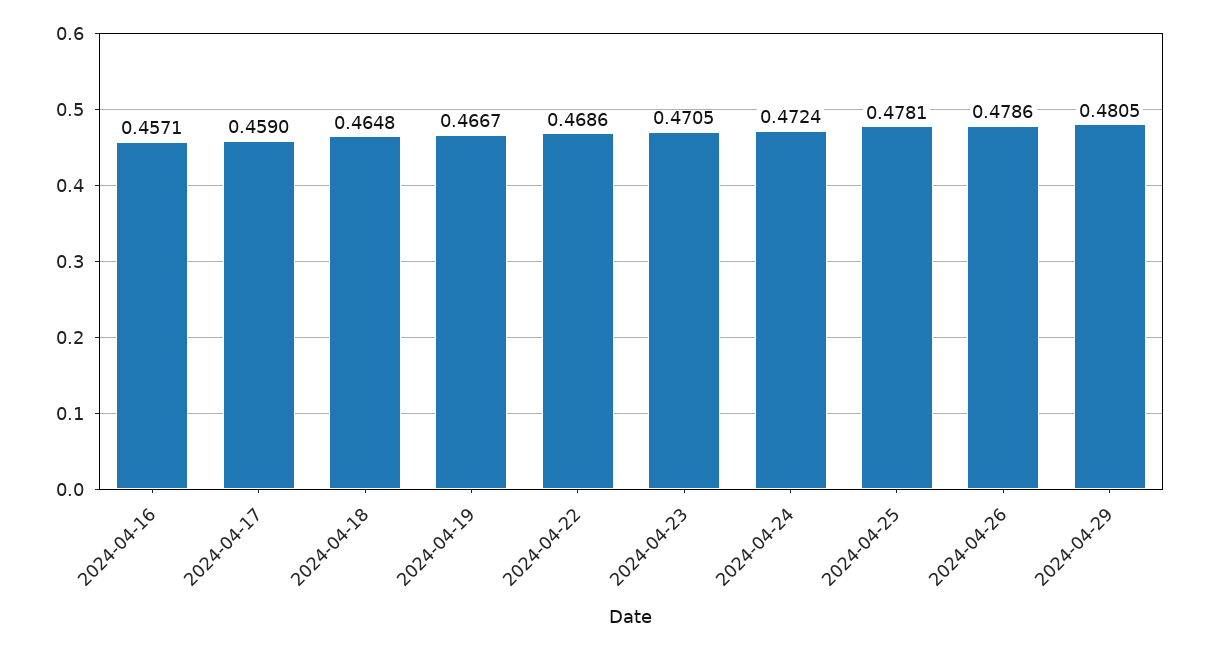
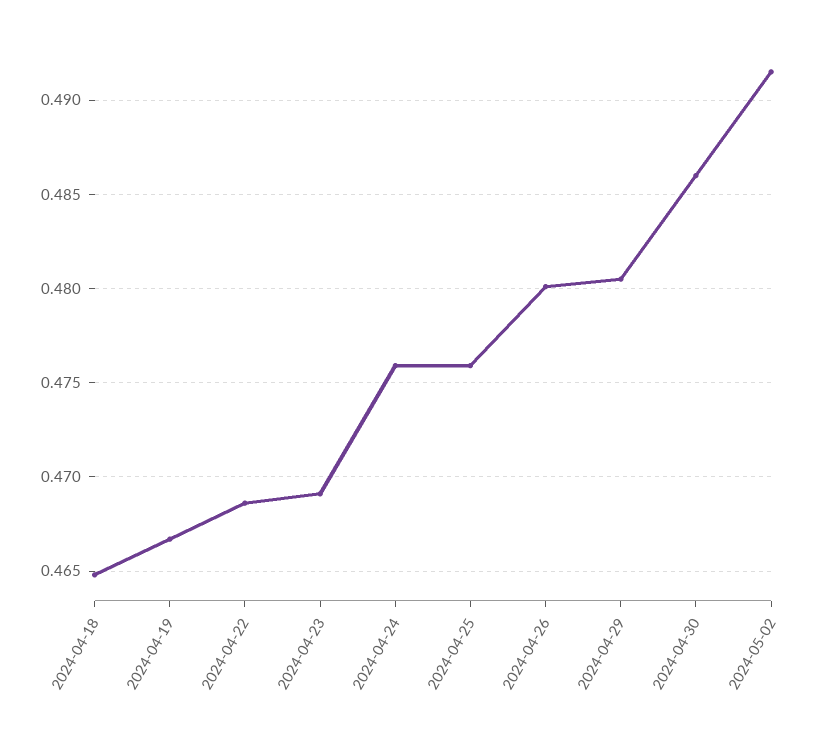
2024-04-16: 0.4571 -> none
2024-04-17: 0.459 -> none
2024-04-23: 0.4705 -> 0.469
2024-04-24: 0.4724 -> 0.476
2024-04-25: 0.4781 -> 0.476
2024-04-26: 0.4786 -> 0.48
2024-04-30: none -> 0.486
2024-05-02: none -> 0.4915

